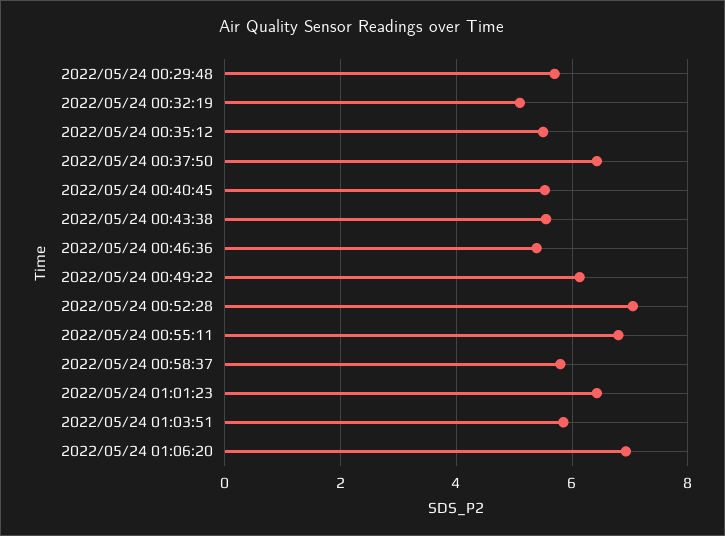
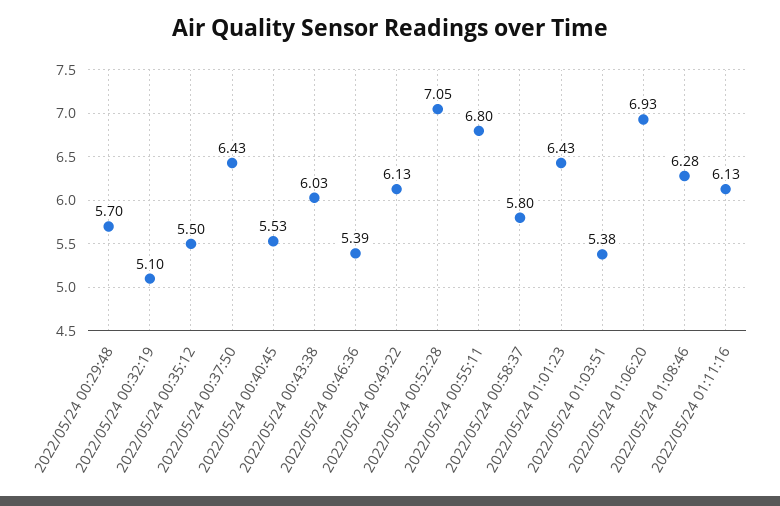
2022/05/24 00:43:38: 5.6 -> 6.03
2022/05/24 01:03:51: 5.8 -> 5.38
2022/05/24 01:08:46: none -> 6.28
2022/05/24 01:11:16: none -> 6.13

